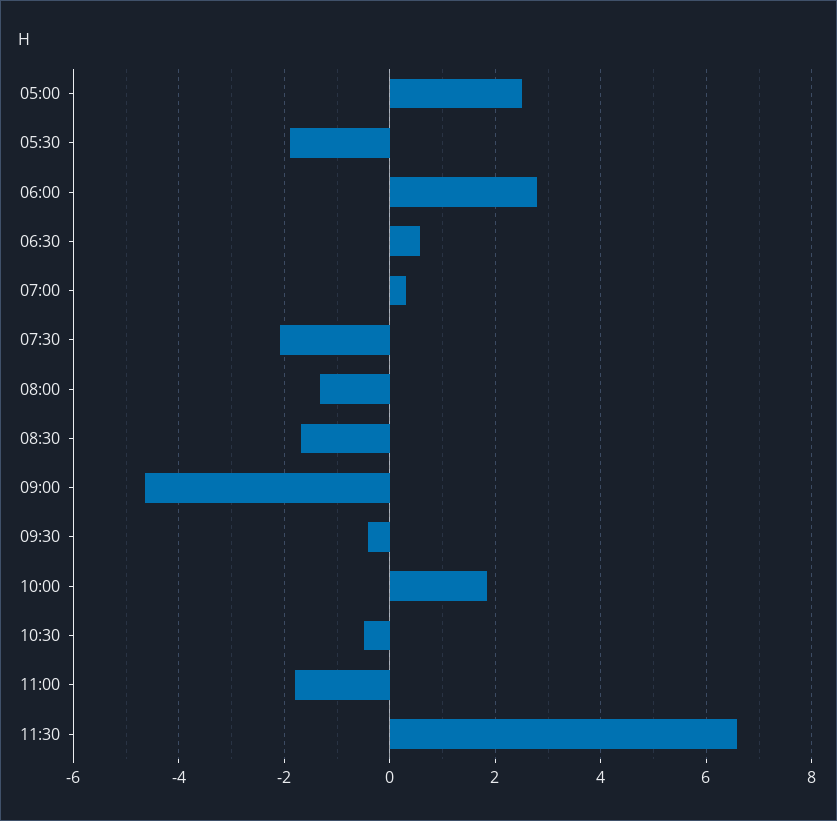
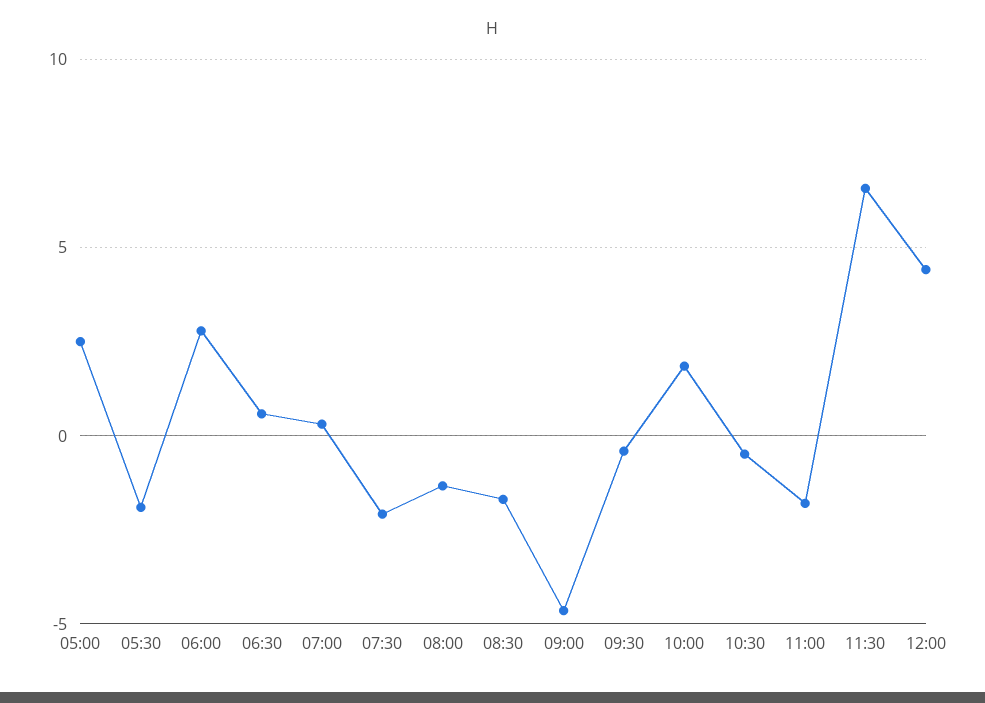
12:00: none -> 4.5

